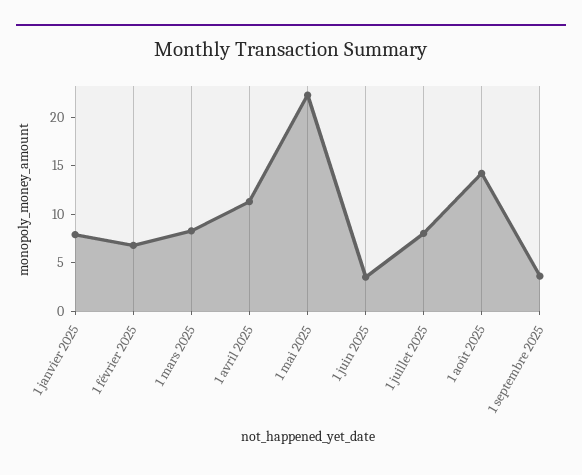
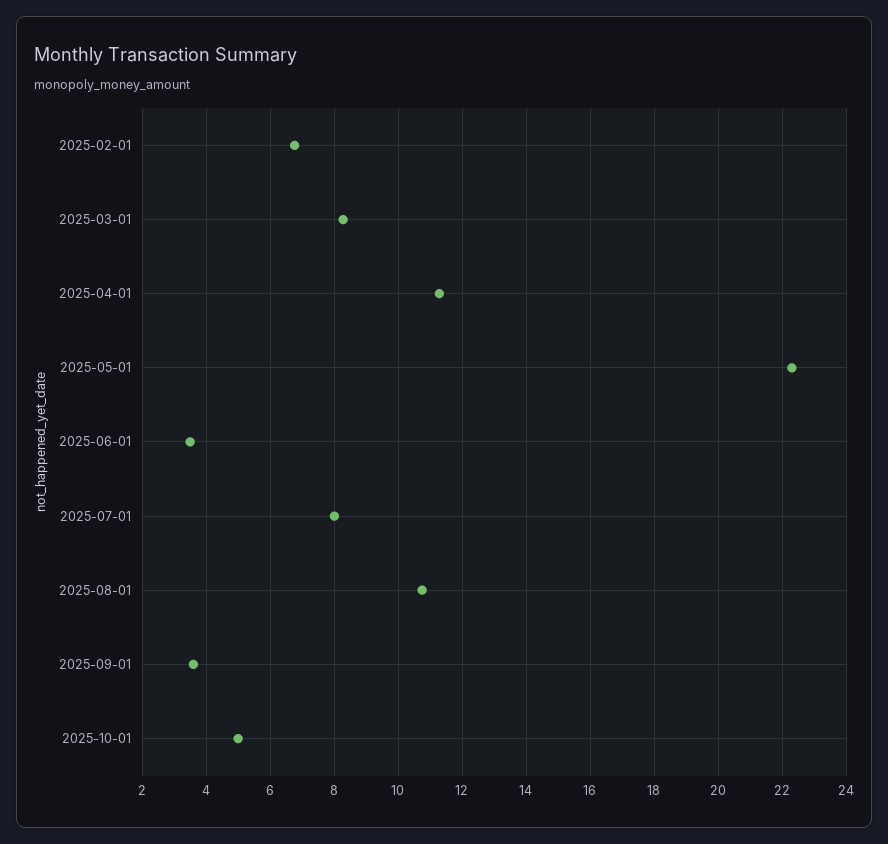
1 janvier 2025: 8 -> none
1 août 2025: 14 -> 10.8
2025-10-01: none -> 5

